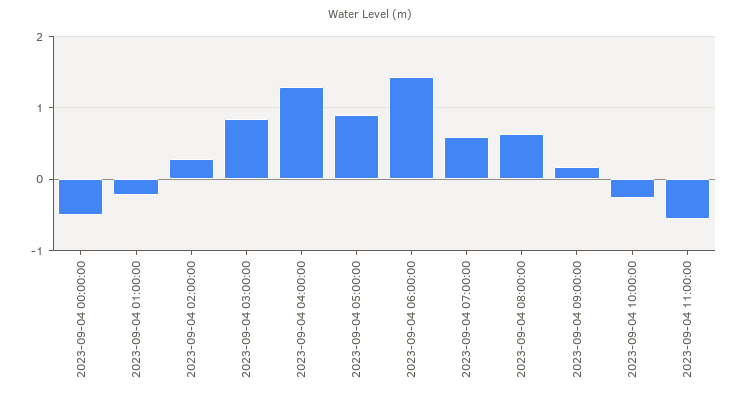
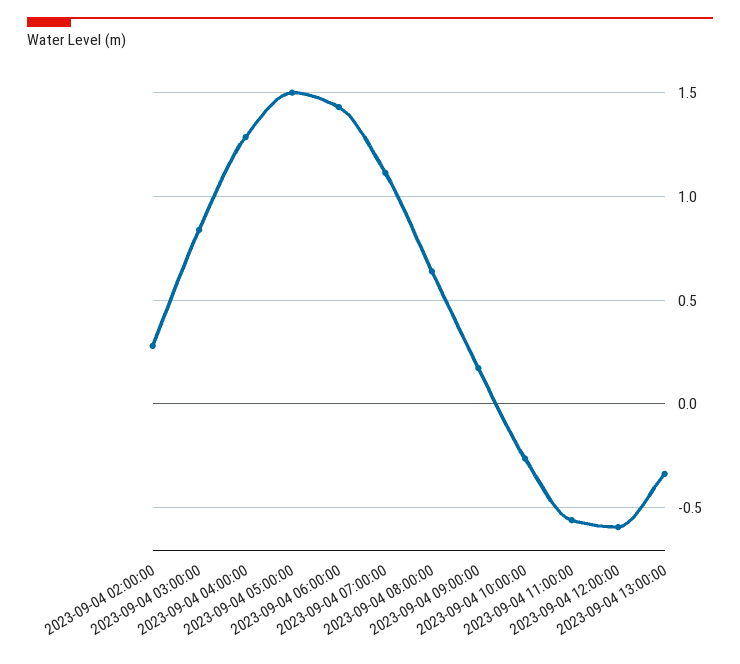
2023-09-04 00:00:00: -0.5 -> none
2023-09-04 01:00:00: -0.2 -> none
2023-09-04 05:00:00: 0.9 -> 1.5
2023-09-04 07:00:00: 0.6 -> 1.1
2023-09-04 12:00:00: none -> -0.6
2023-09-04 13:00:00: none -> -0.35

